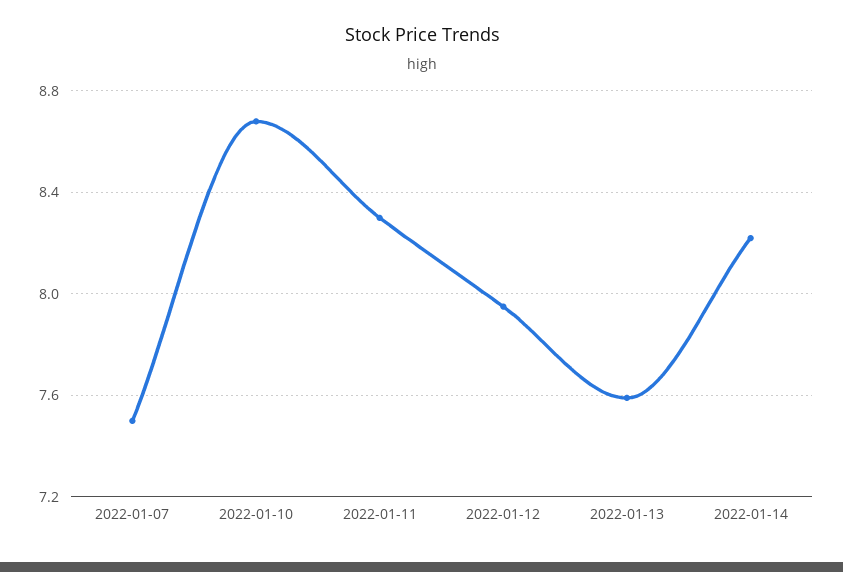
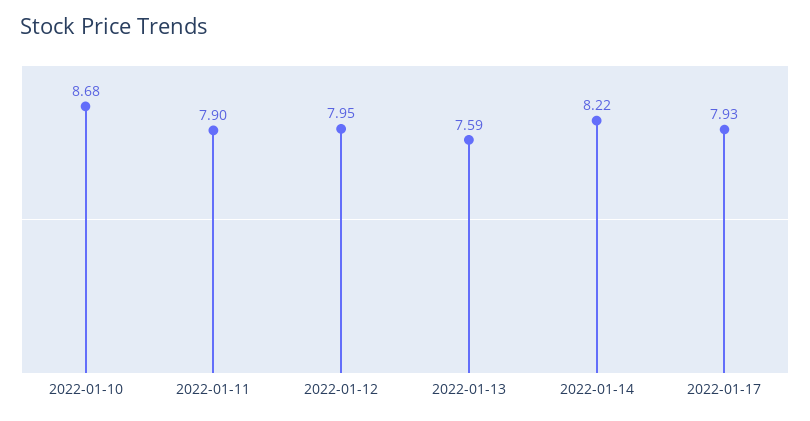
2022-01-07: 7.5 -> none
2022-01-11: 8.3 -> 7.9
2022-01-17: none -> 7.93

